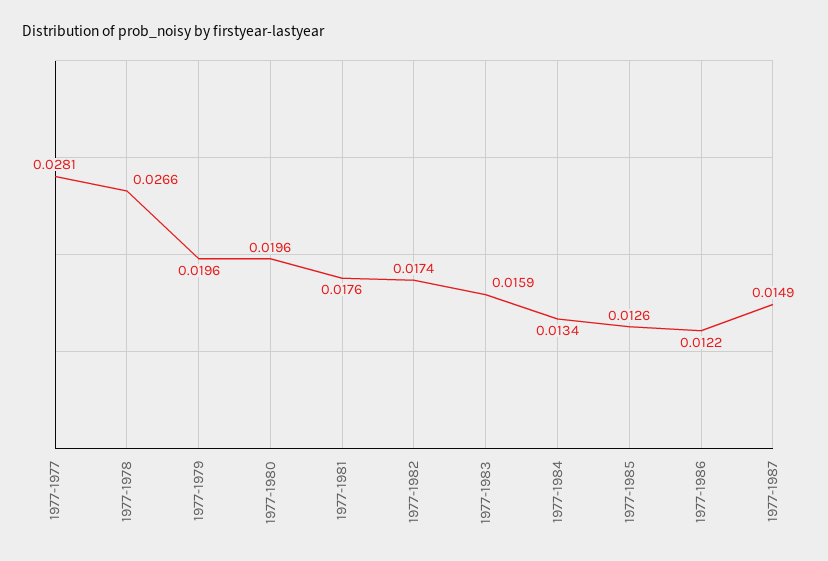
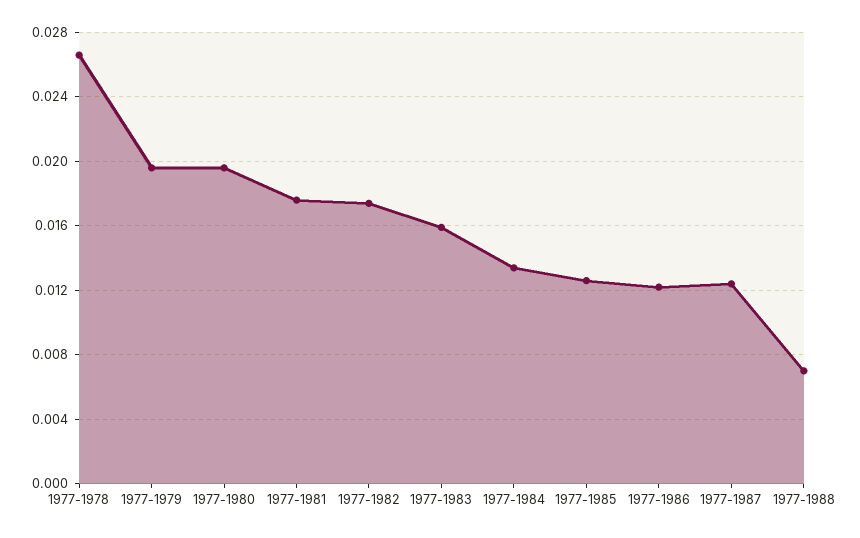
1977-1977: 0.0281 -> none
1977-1987: 0.0149 -> 0.0125
1977-1988: none -> 0.007

